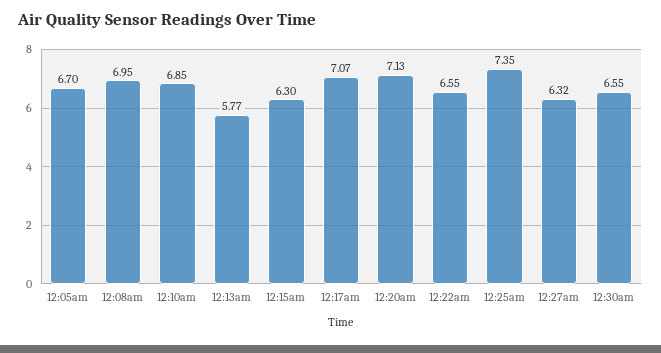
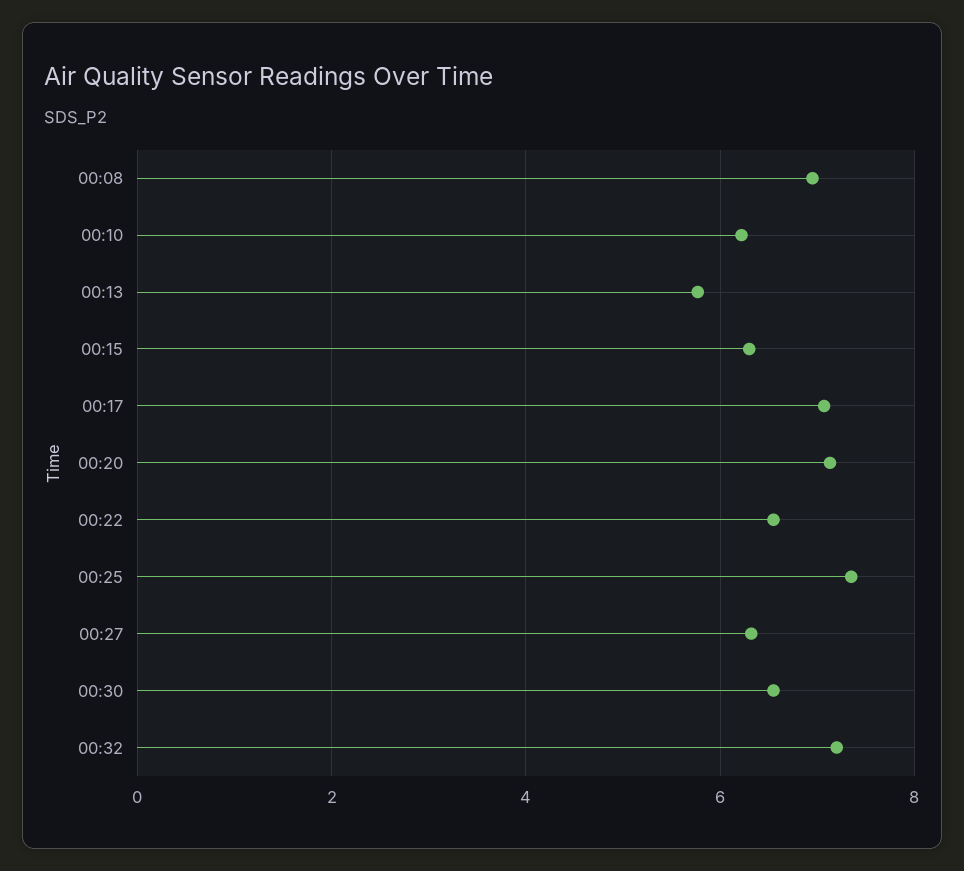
12:05am: 6.7 -> none
12:10am: 6.85 -> 6.2
00:32: none -> 7.2

